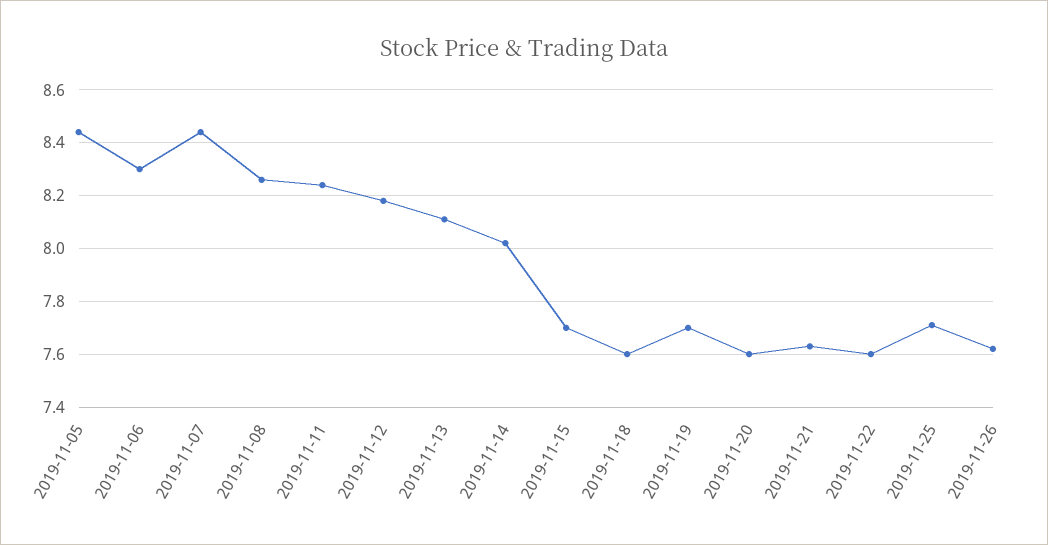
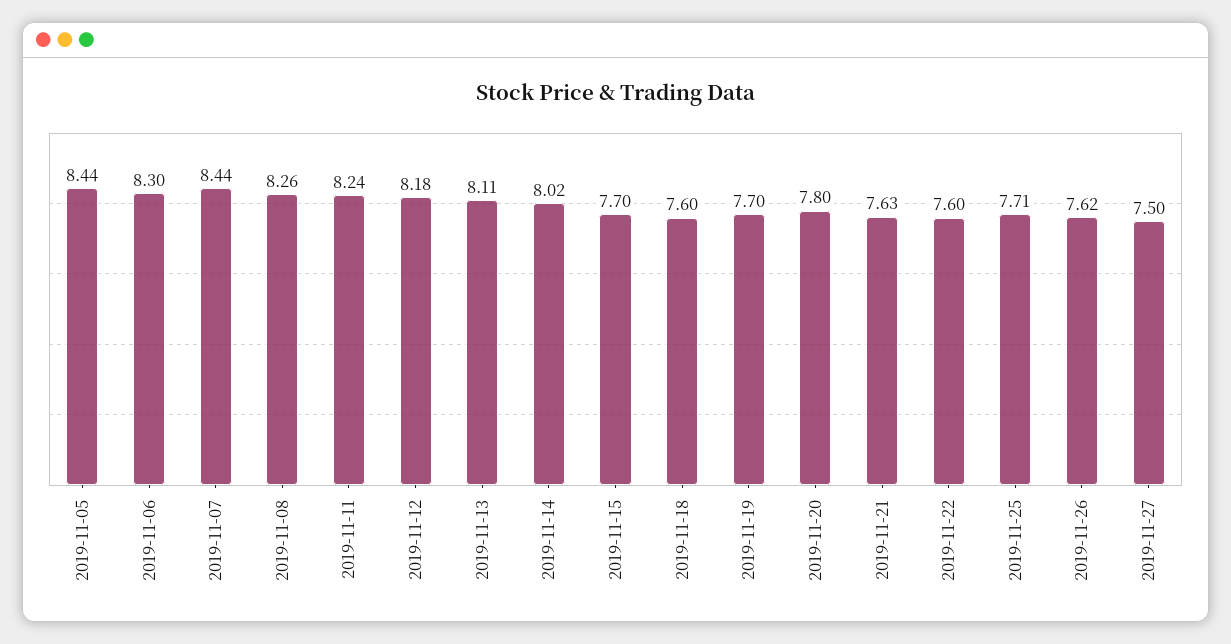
2019-11-20: 7.6 -> 7.8
2019-11-27: none -> 7.5

